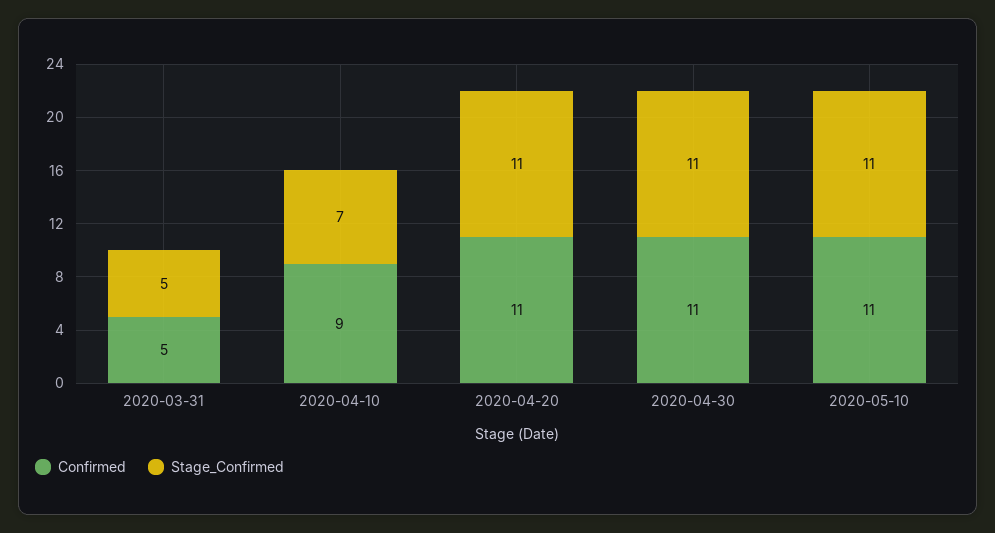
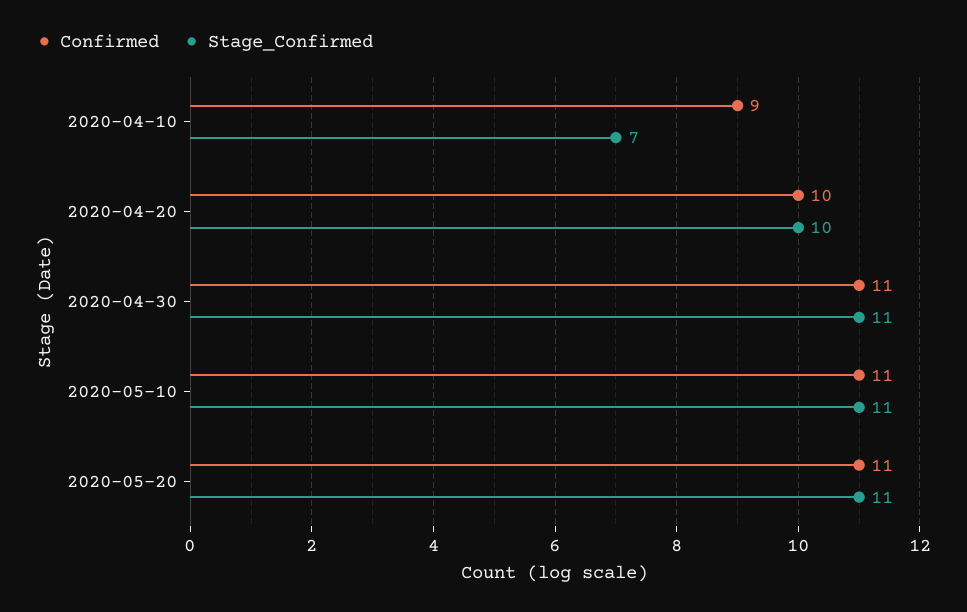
Confirmed, 2020-03-31: 5 -> none
Stage_Confirmed, 2020-03-31: 5 -> none
Confirmed, 2020-04-20: 11 -> 10
Stage_Confirmed, 2020-04-20: 11 -> 10
Confirmed, 2020-05-20: none -> 11
Stage_Confirmed, 2020-05-20: none -> 11

